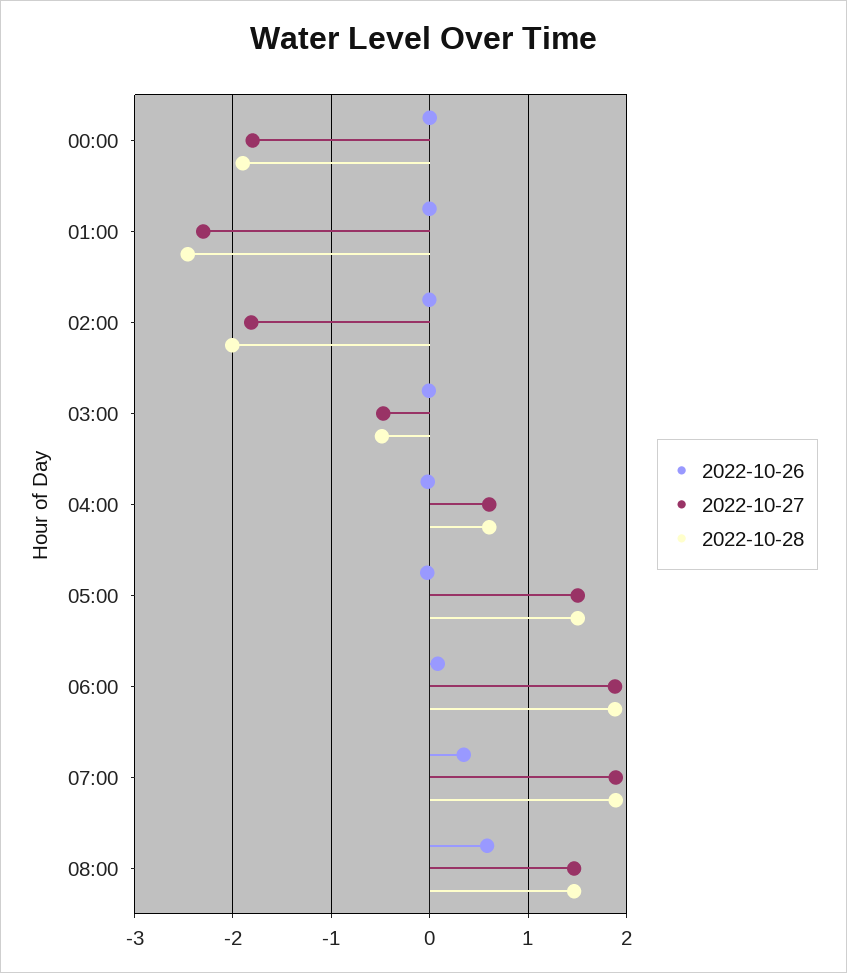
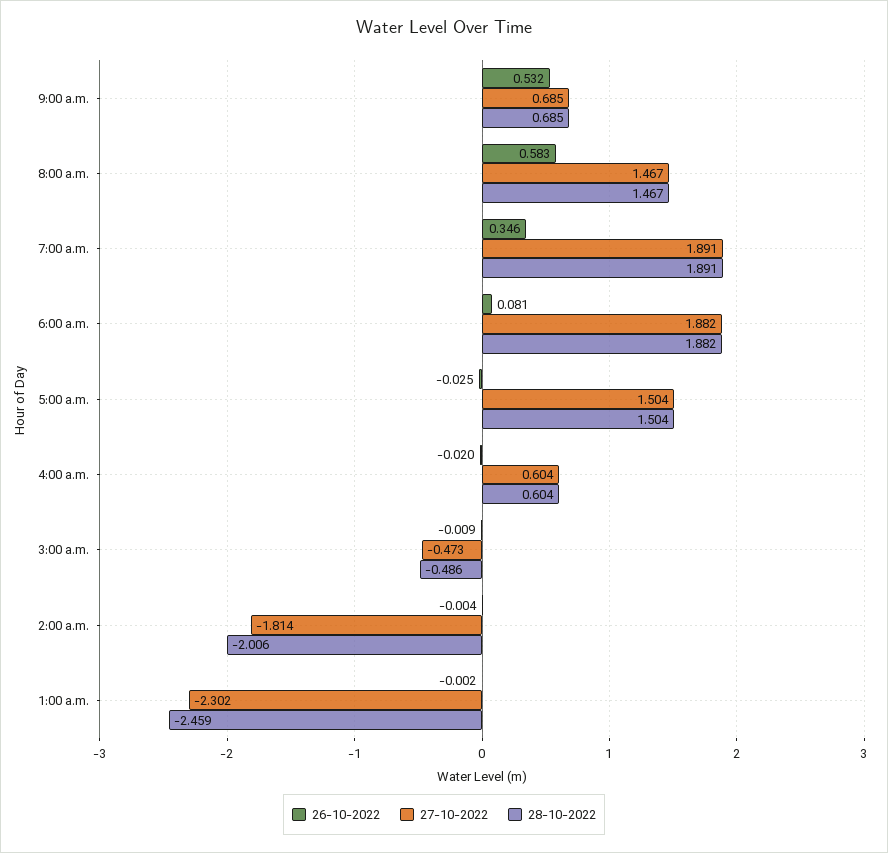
2022-10-26, 00:00: 0 -> none
2022-10-27, 00:00: -1.8 -> none
2022-10-28, 00:00: -1.9 -> none
2022-10-26, 9:00 a.m.: none -> 0.532
2022-10-27, 9:00 a.m.: none -> 0.685
2022-10-28, 9:00 a.m.: none -> 0.685

